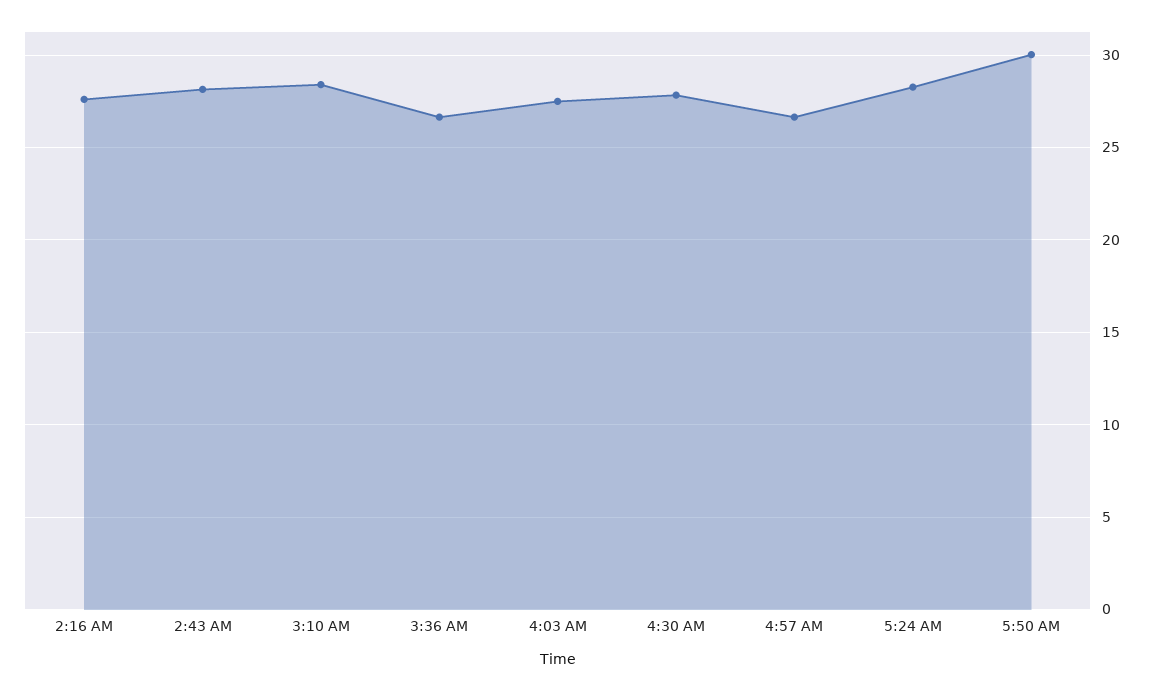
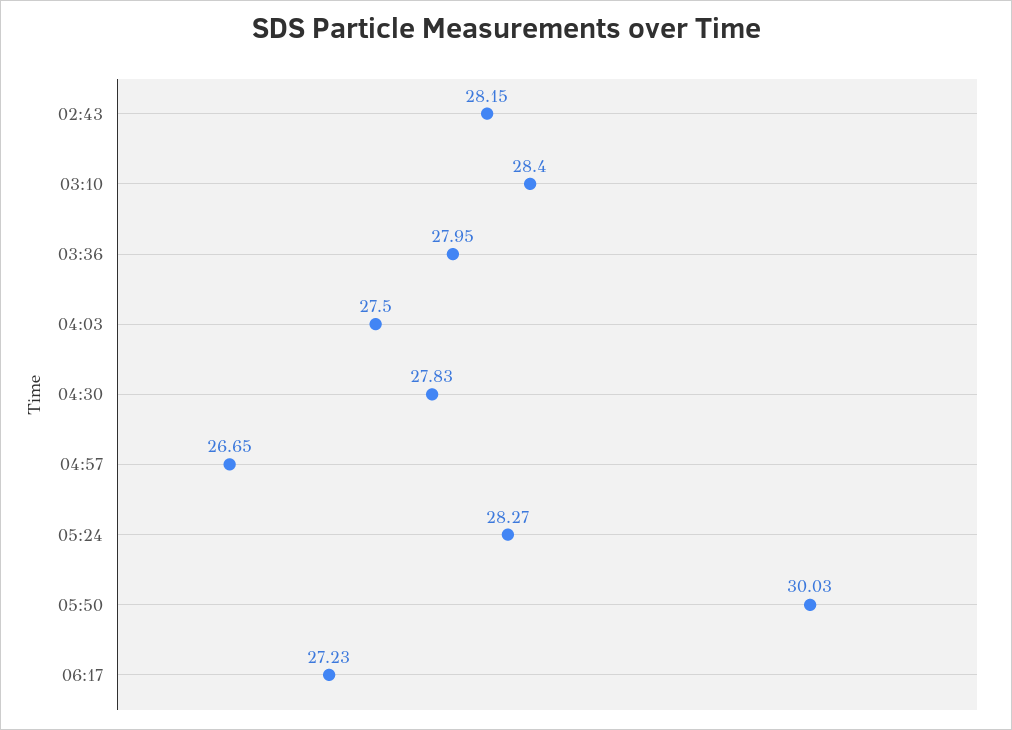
2:16 AM: 27.5 -> none
3:36 AM: 26.5 -> 27.95
06:17: none -> 27.23

